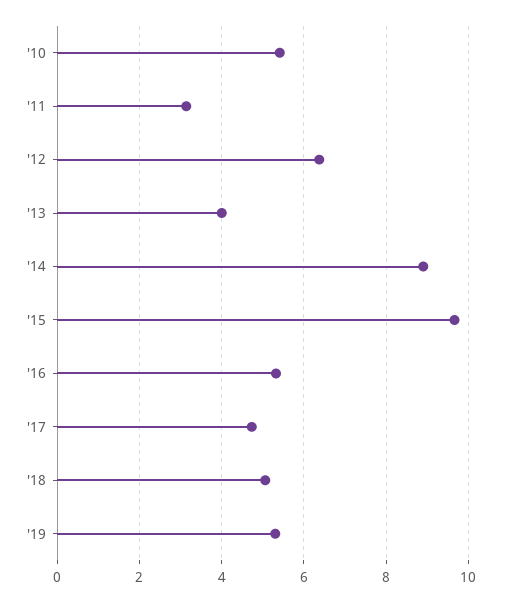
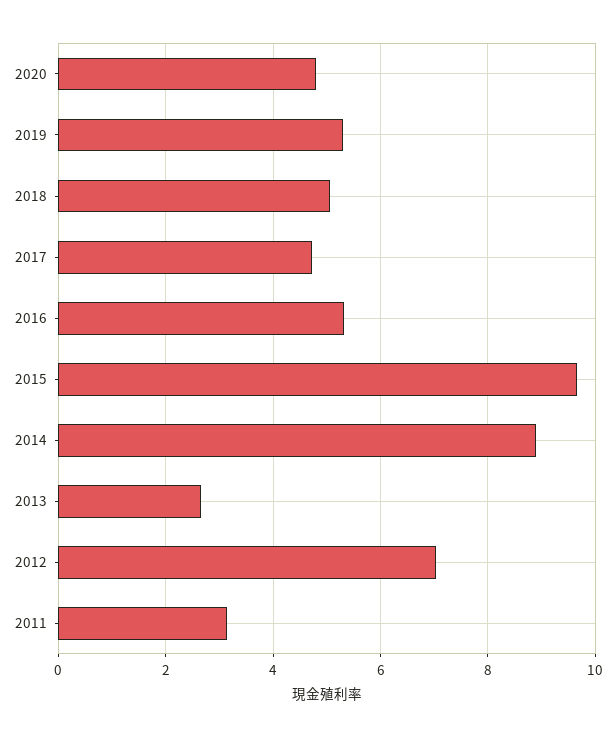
'10: 5.4 -> none
'12: 6.4 -> 7
'13: 4 -> 2.6
2020: none -> 4.8

